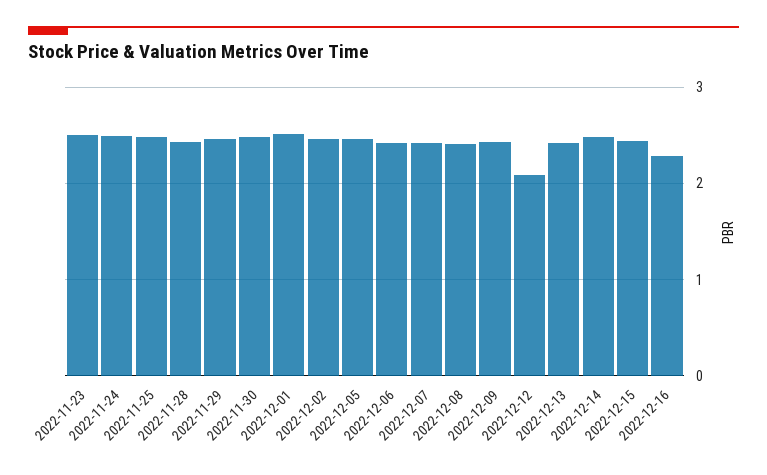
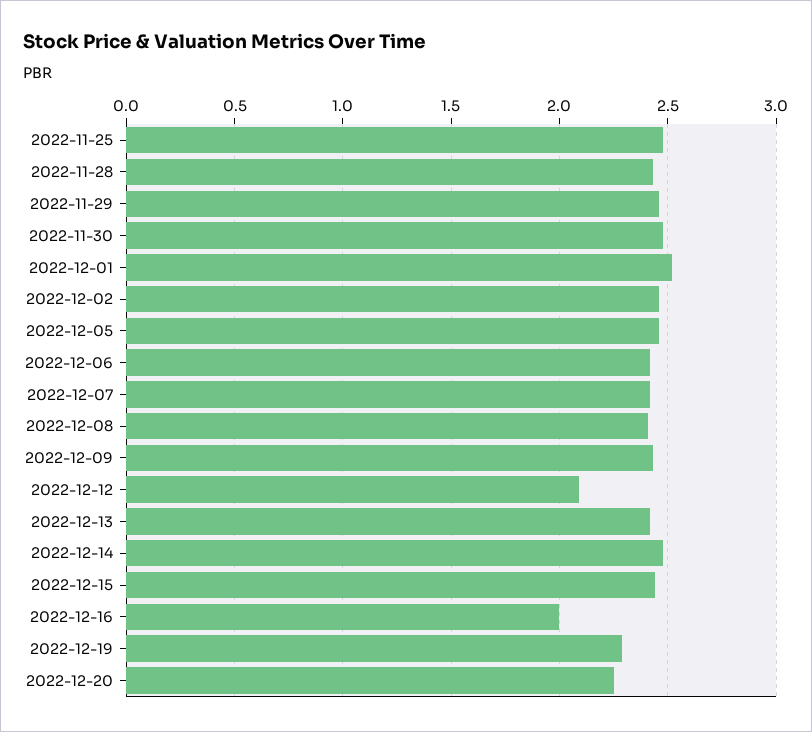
2022-11-23: 2.5 -> none
2022-11-24: 2.5 -> none
2022-12-16: 2.3 -> 2
2022-12-19: none -> 2.3
2022-12-20: none -> 2.25

